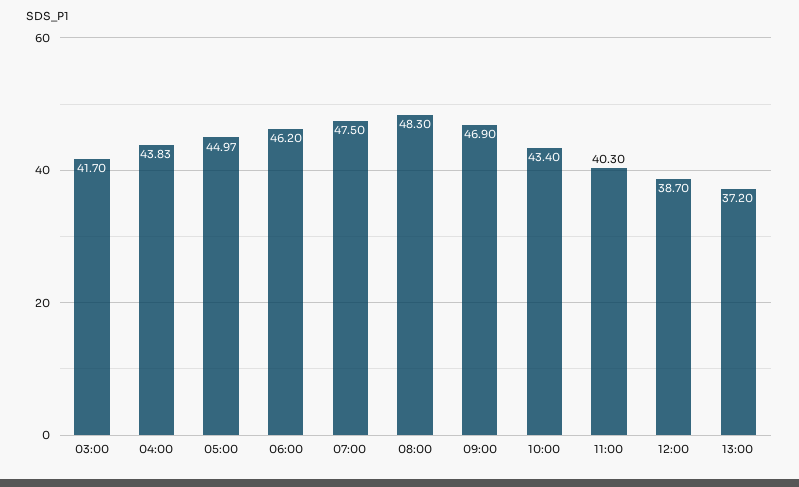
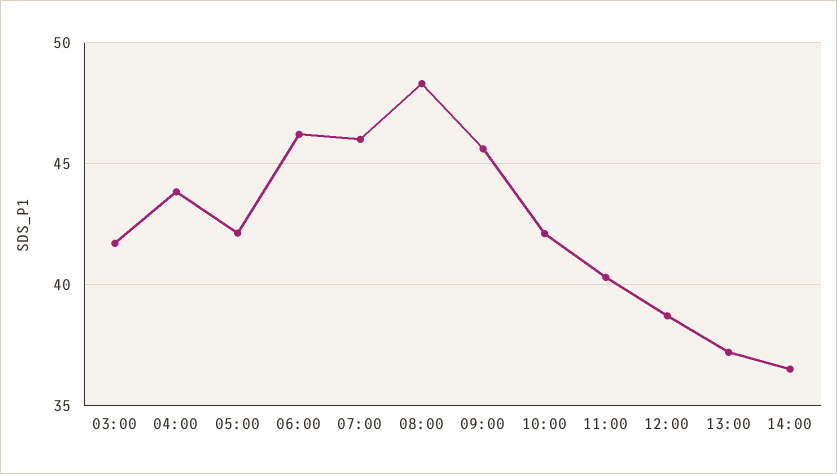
05:00: 44.97 -> 42
07:00: 47.5 -> 46
09:00: 46.9 -> 45.5
10:00: 43.4 -> 42
14:00: none -> 36.5

